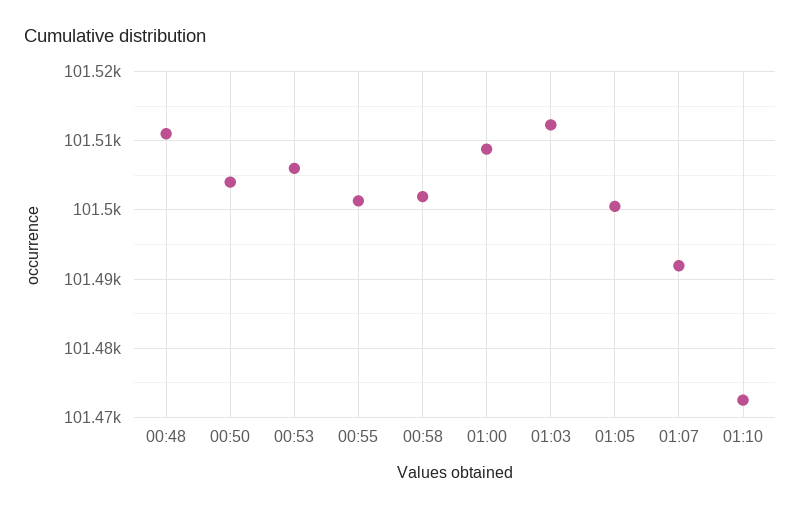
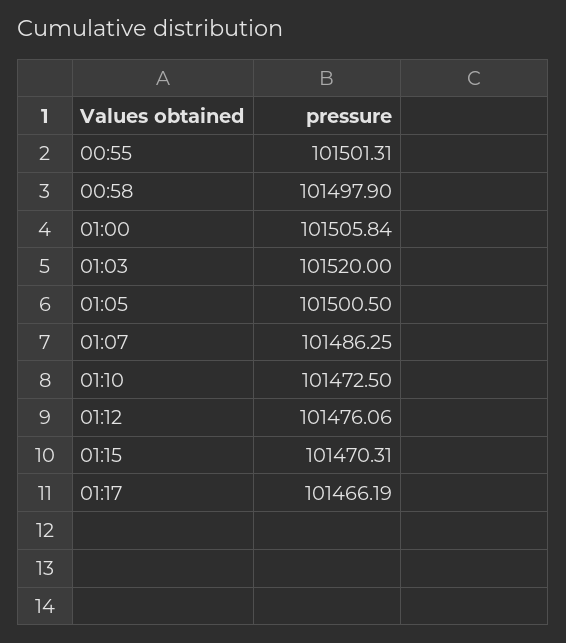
00:48: 101511 -> none
00:50: 101504 -> none
00:53: 101506 -> none
00:58: 101502 -> 101497.9
01:00: 101509 -> 101505.84
01:03: 101512 -> 101520
01:07: 101492 -> 101486.25
01:12: none -> 101476.06
01:15: none -> 101470.31
01:17: none -> 101466.19

